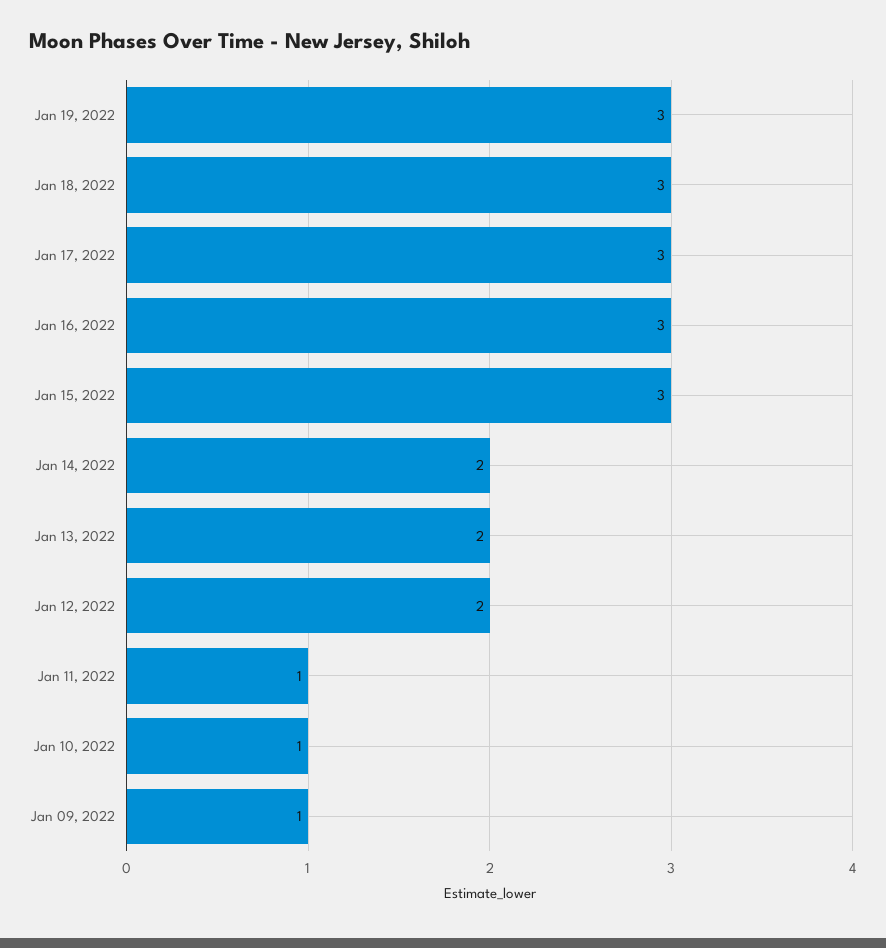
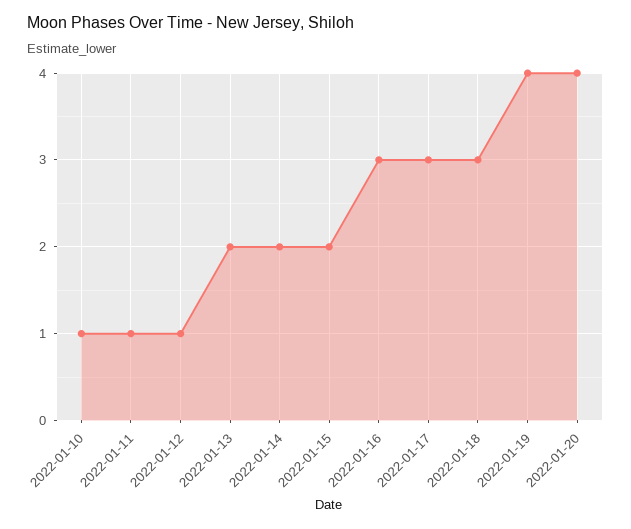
Jan 19, 2022: 3 -> 4
Jan 15, 2022: 3 -> 2
Jan 12, 2022: 2 -> 1
Jan 09, 2022: 1 -> none
2022-01-20: none -> 4

